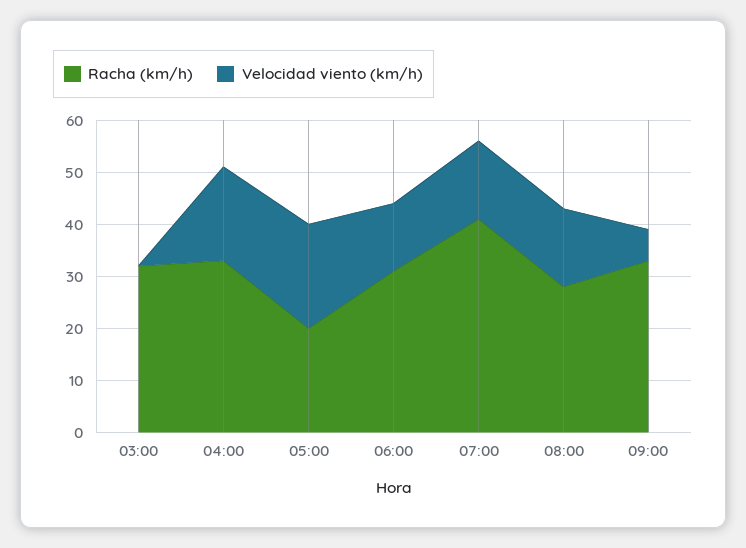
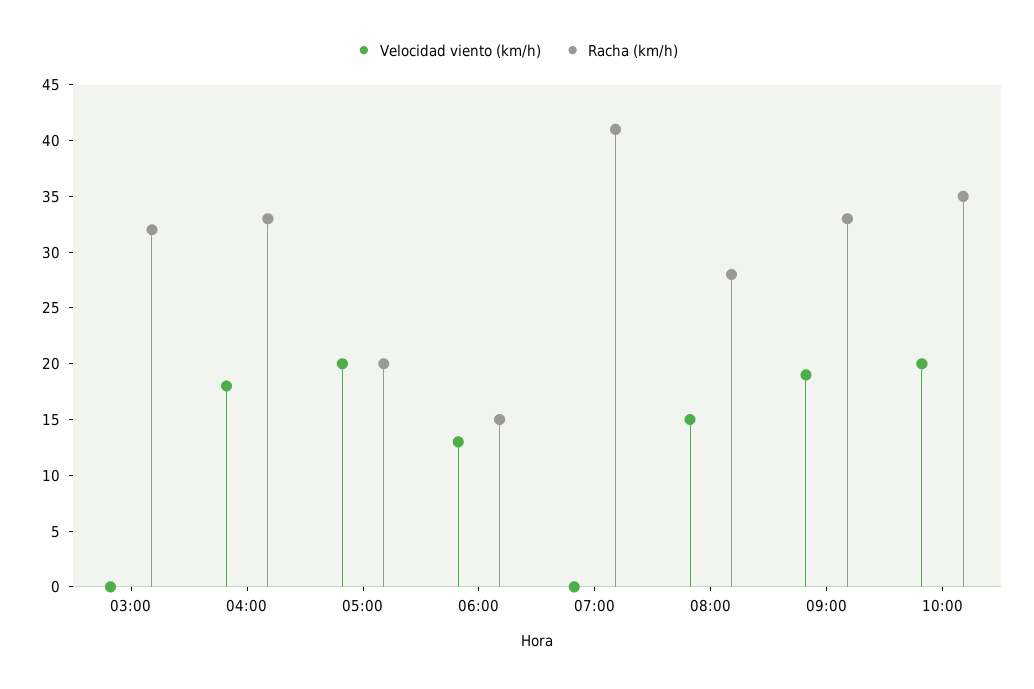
Racha (km/h), 06:00: 30 -> 15
Velocidad viento (km/h), 07:00: 15 -> 0
Velocidad viento (km/h), 09:00: 5 -> 19
Velocidad viento (km/h), 10:00: none -> 20
Racha (km/h), 10:00: none -> 35

